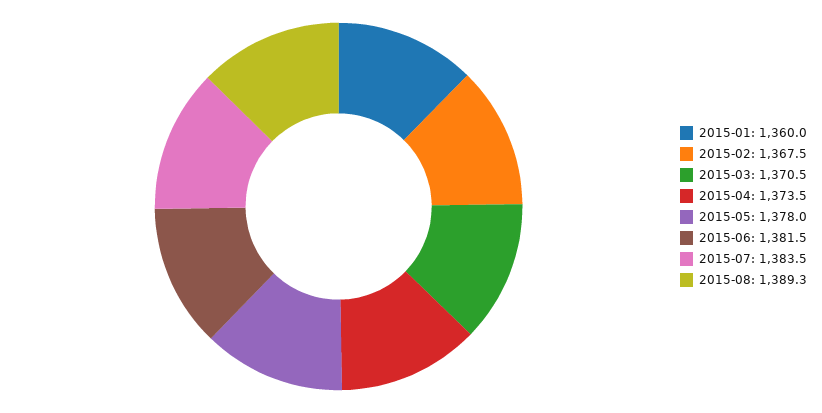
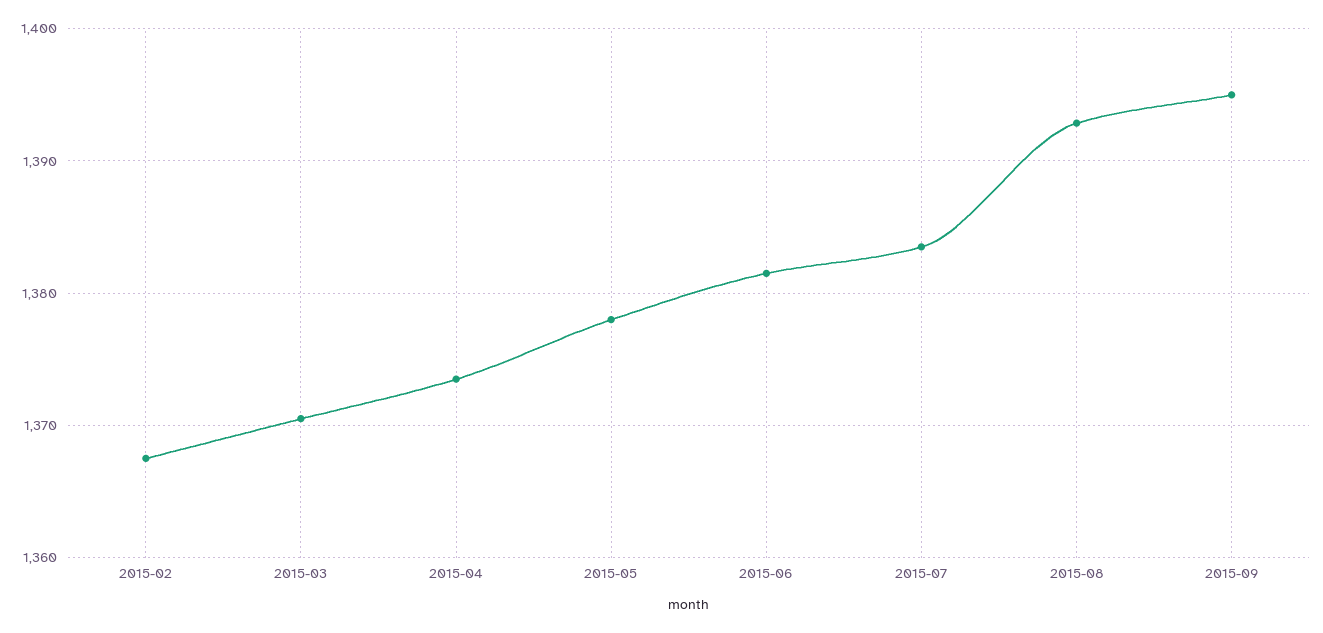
2015-01: 1360 -> none
2015-08: 1389.3 -> 1393
2015-09: none -> 1395

